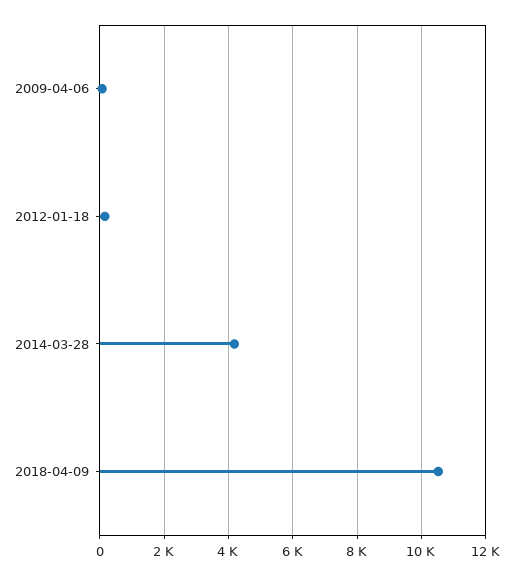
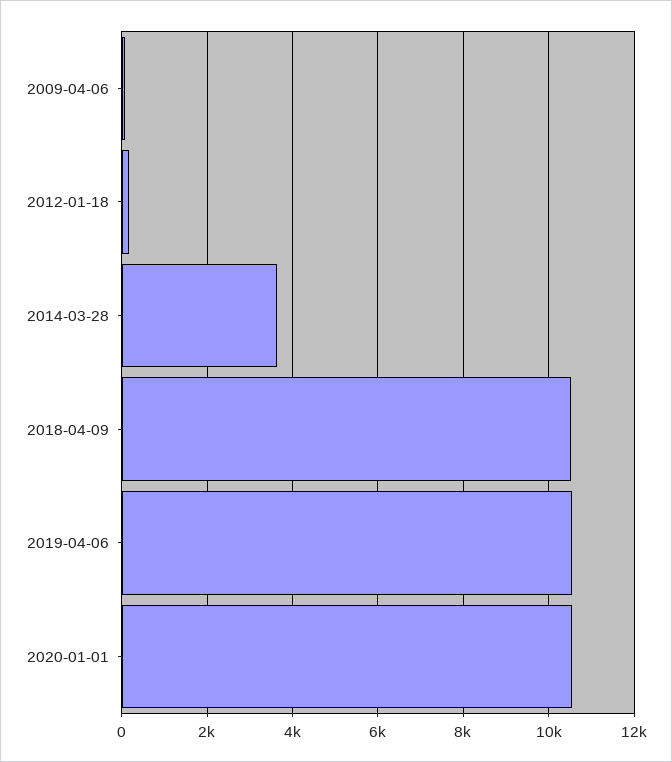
2014-03-28: 4200 -> 3600
2019-04-06: none -> 10600
2020-01-01: none -> 10600

